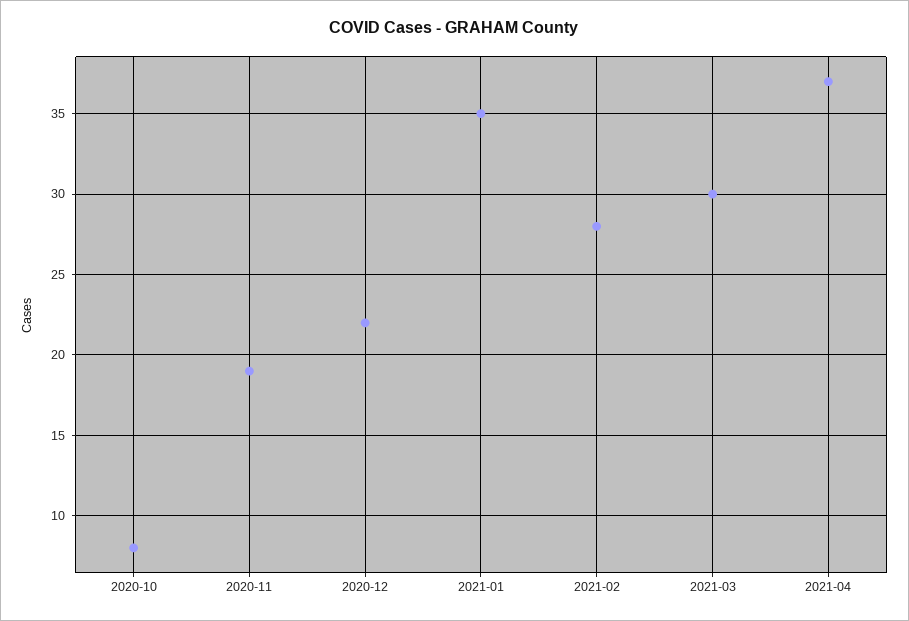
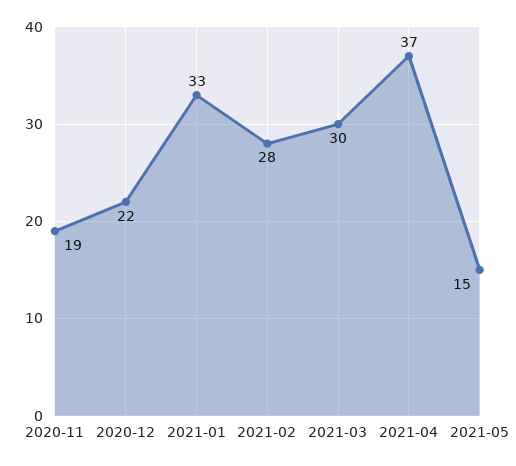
2020-10: 8 -> none
2021-01: 35 -> 33
2021-05: none -> 15

